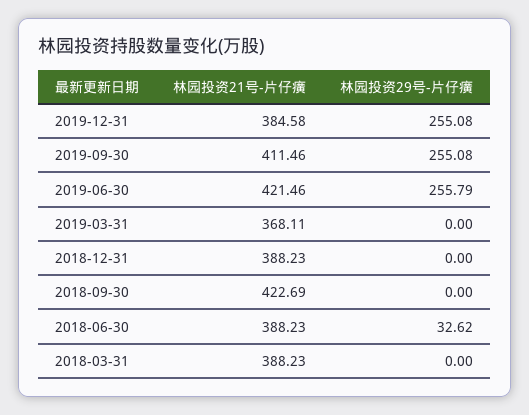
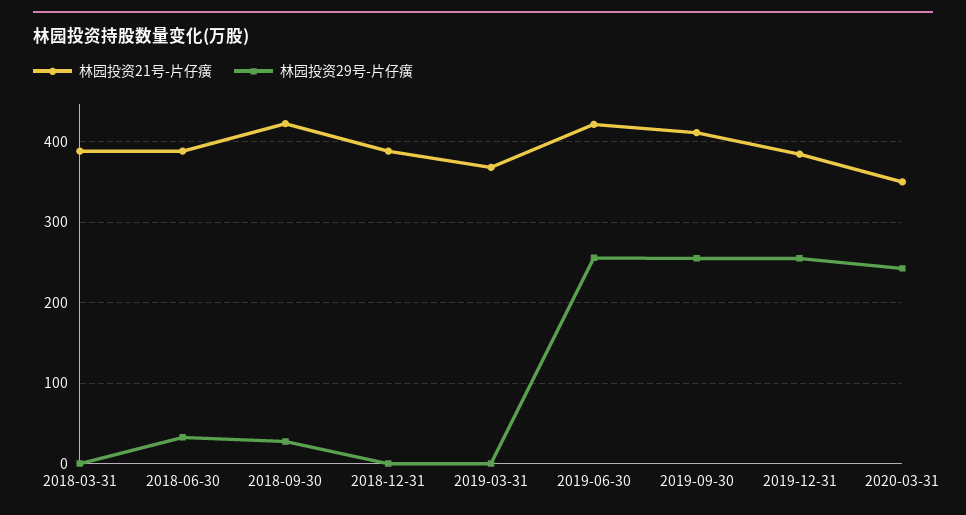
林园投资29号-片仔癀, 2018-09-30: 0 -> 30
林园投资21号-片仔癀, 2020-03-31: none -> 350
林园投资29号-片仔癀, 2020-03-31: none -> 240

